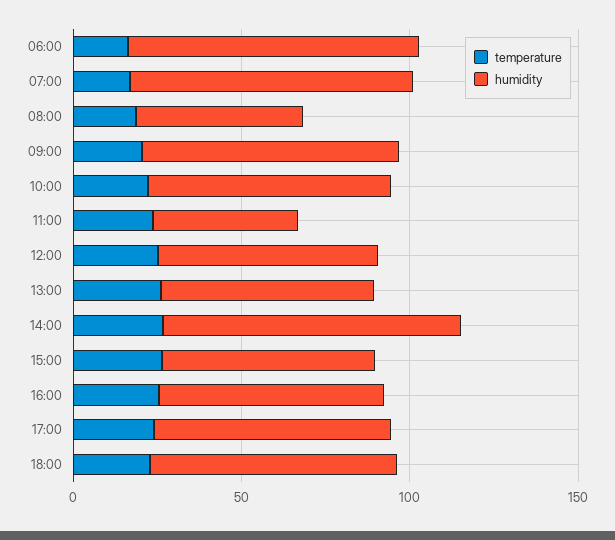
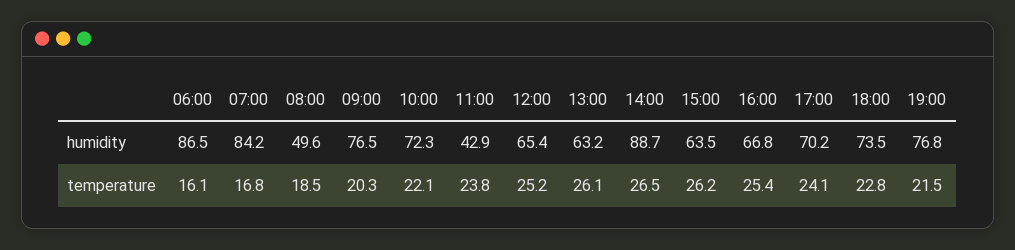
humidity, 19:00: none -> 76.8
temperature, 19:00: none -> 21.5

